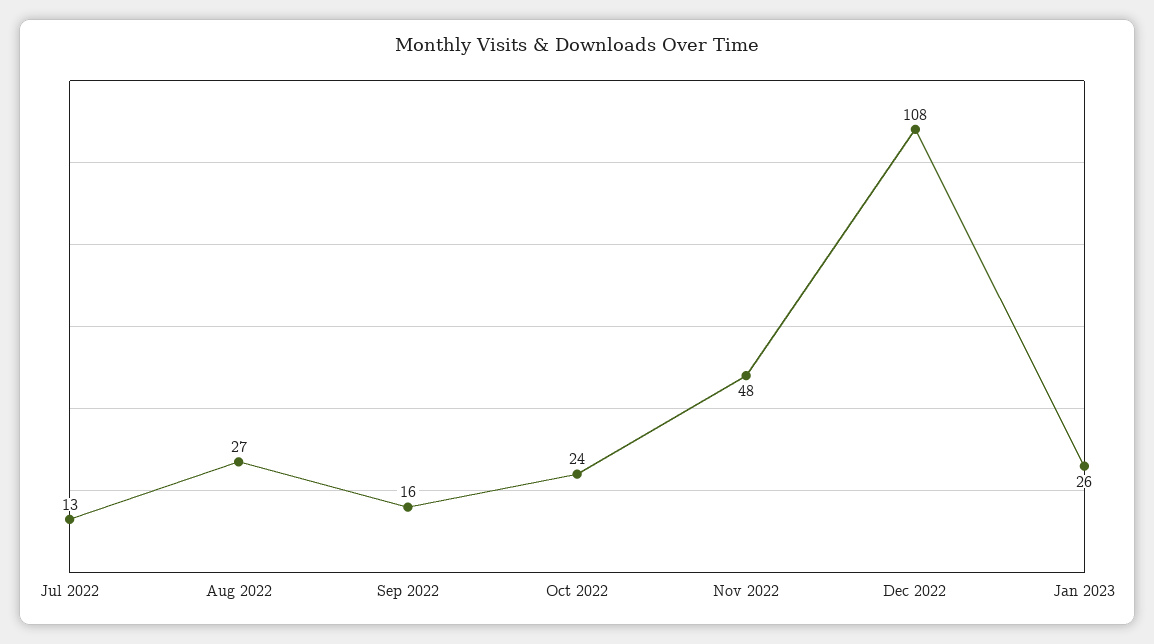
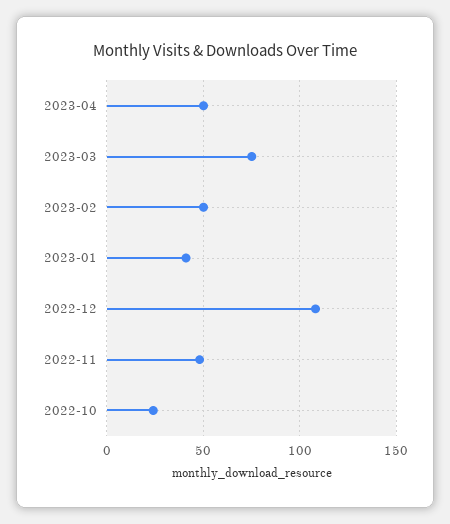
Jul 2022: 13 -> none
Aug 2022: 27 -> none
Sep 2022: 16 -> none
Jan 2023: 26 -> 40
2023-04: none -> 50
2023-03: none -> 75
2023-02: none -> 50

